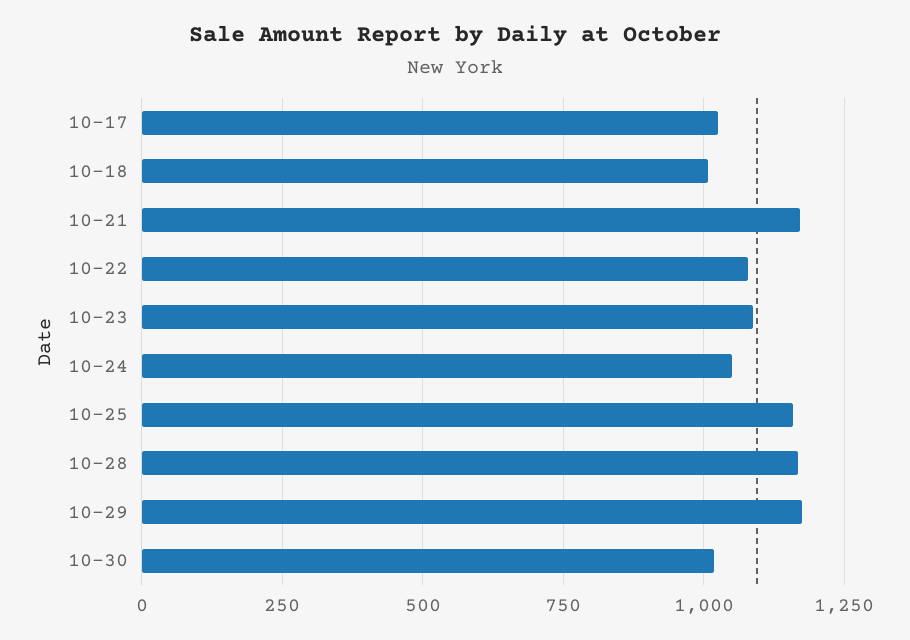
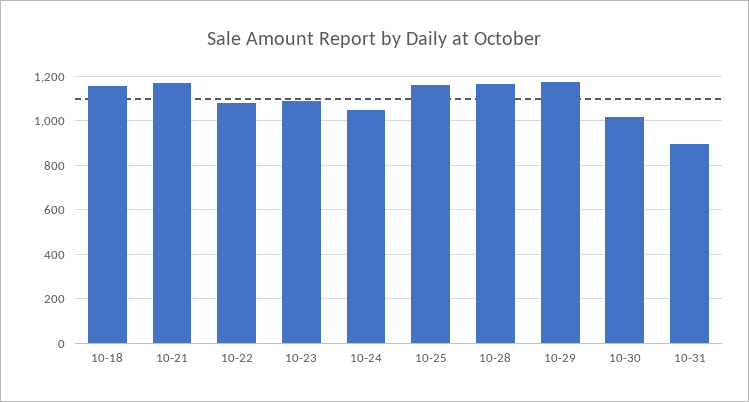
10-17: 1025 -> none
10-18: 1000 -> 1150
10-31: none -> 900

